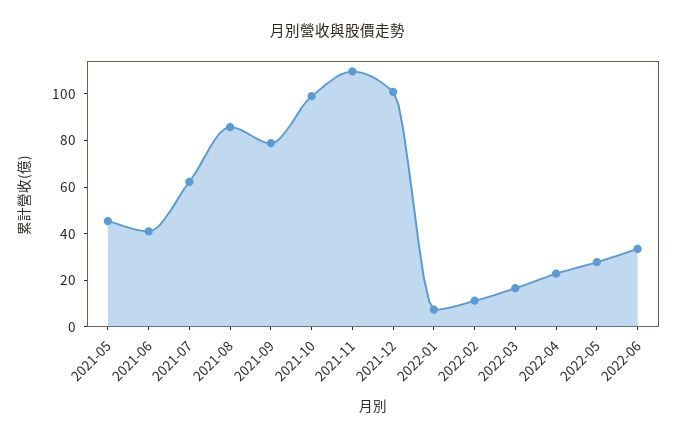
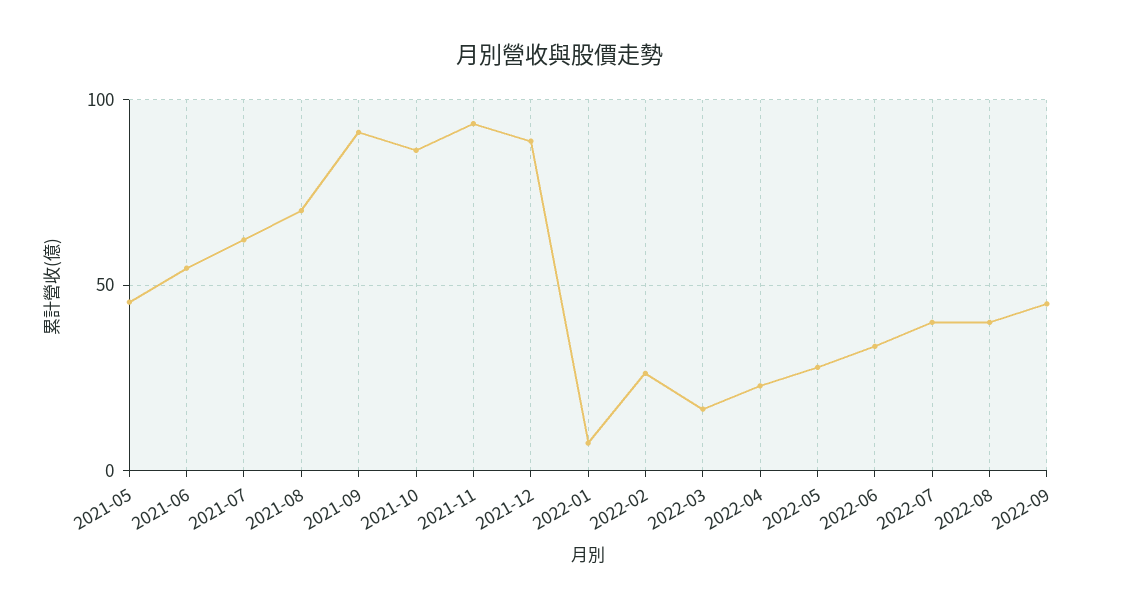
2021-06: 40 -> 55
2021-08: 85 -> 70
2021-09: 80 -> 90
2021-10: 100 -> 85
2021-11: 110 -> 95
2021-12: 100 -> 90
2022-02: 10 -> 25
2022-07: none -> 40
2022-08: none -> 40
2022-09: none -> 45

